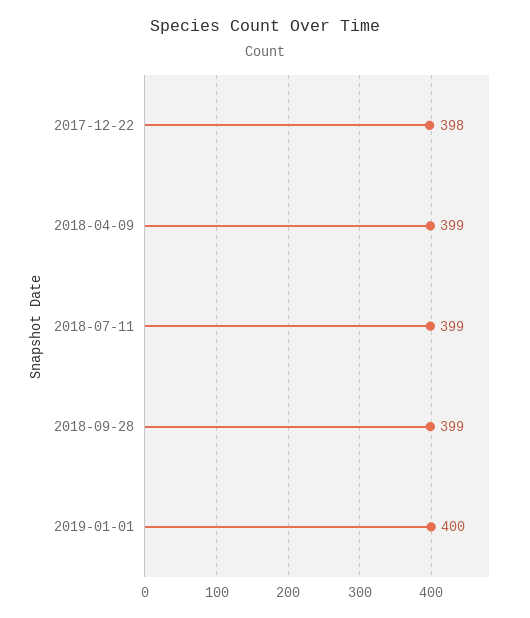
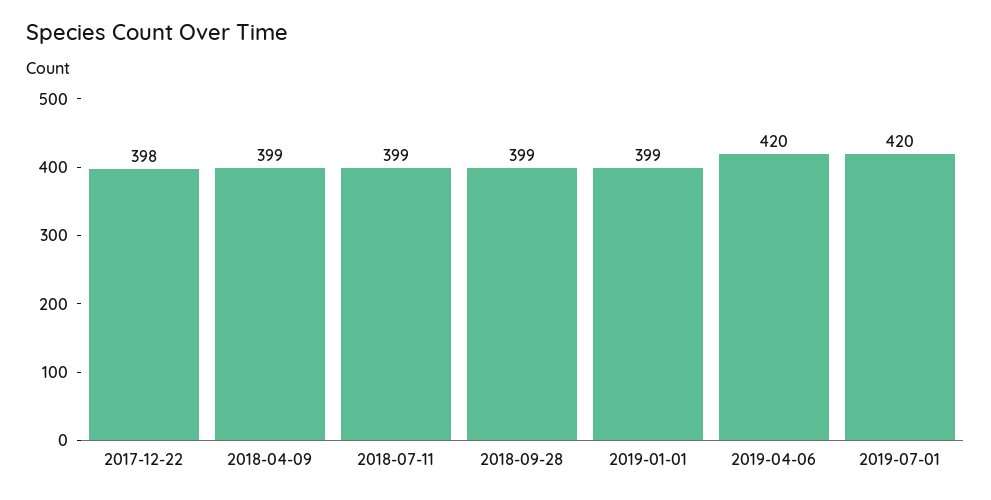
2019-01-01: 400 -> 399
2019-04-06: none -> 420
2019-07-01: none -> 420

